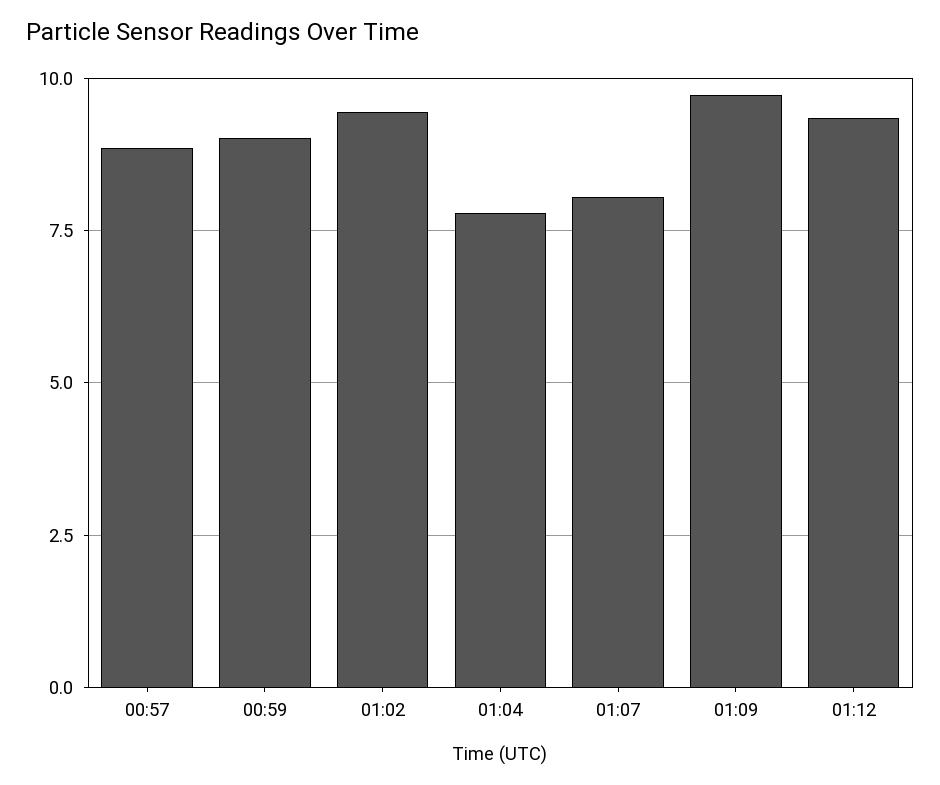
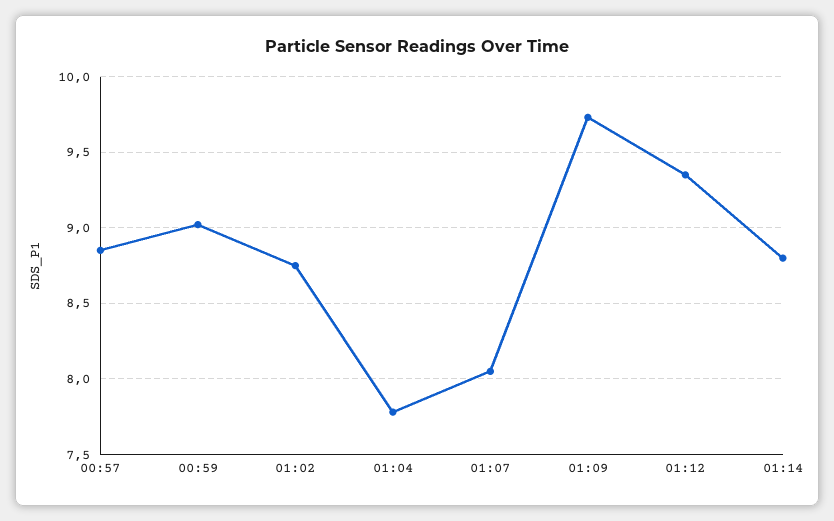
01:02: 9.5 -> 8.75
01:14: none -> 8.8

